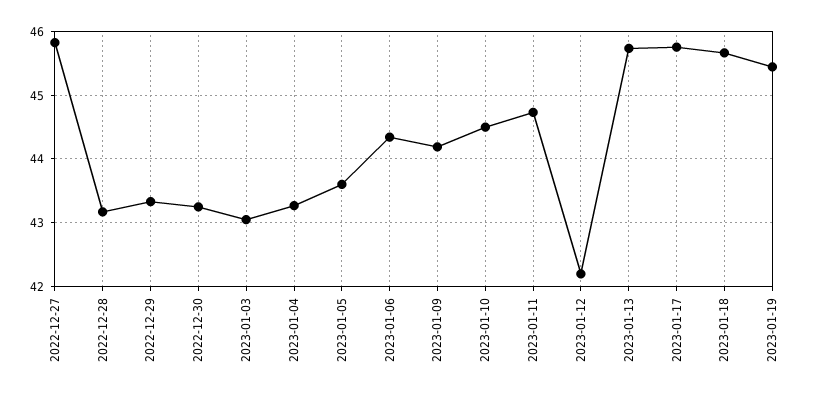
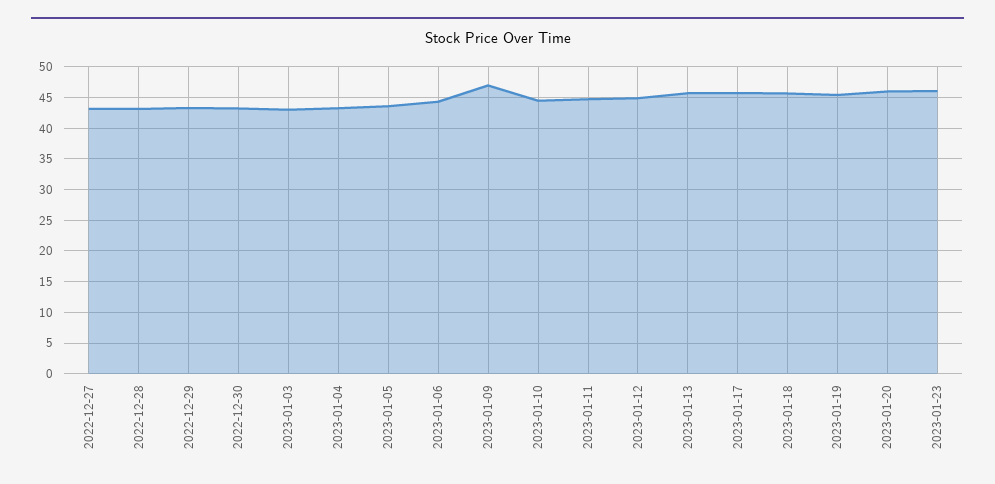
2022-12-27: 45.8 -> 43
2023-01-09: 44.2 -> 47
2023-01-12: 42.2 -> 45
2023-01-20: none -> 46
2023-01-23: none -> 46

